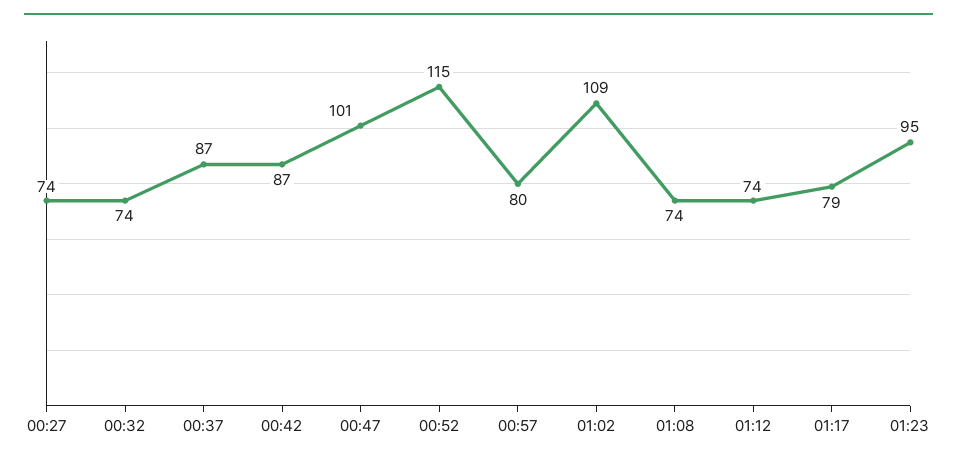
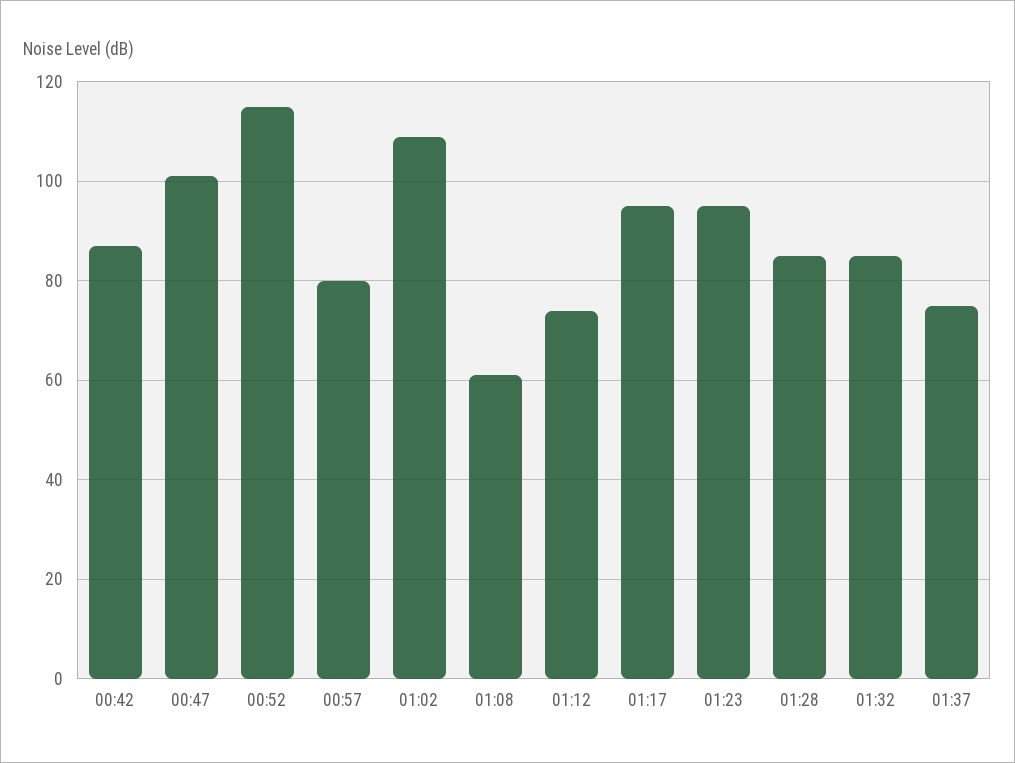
00:27: 74 -> none
00:32: 74 -> none
00:37: 87 -> none
01:08: 74 -> 60
01:17: 79 -> 95
01:28: none -> 85
01:32: none -> 85
01:37: none -> 75

